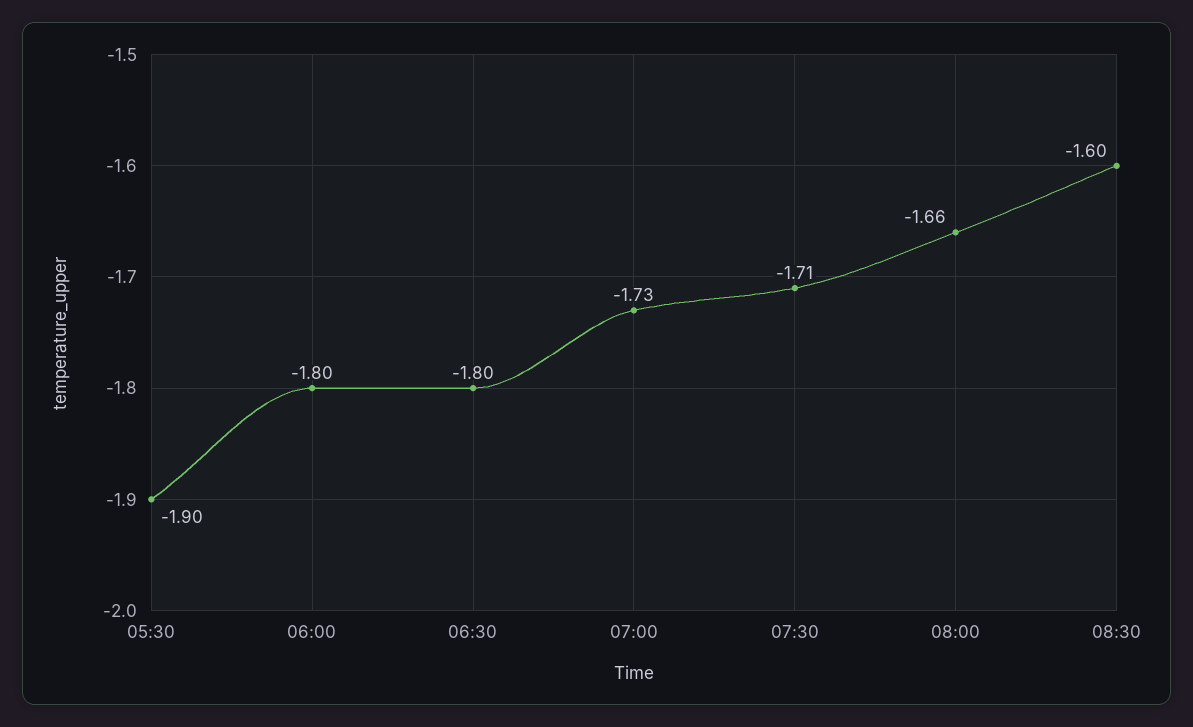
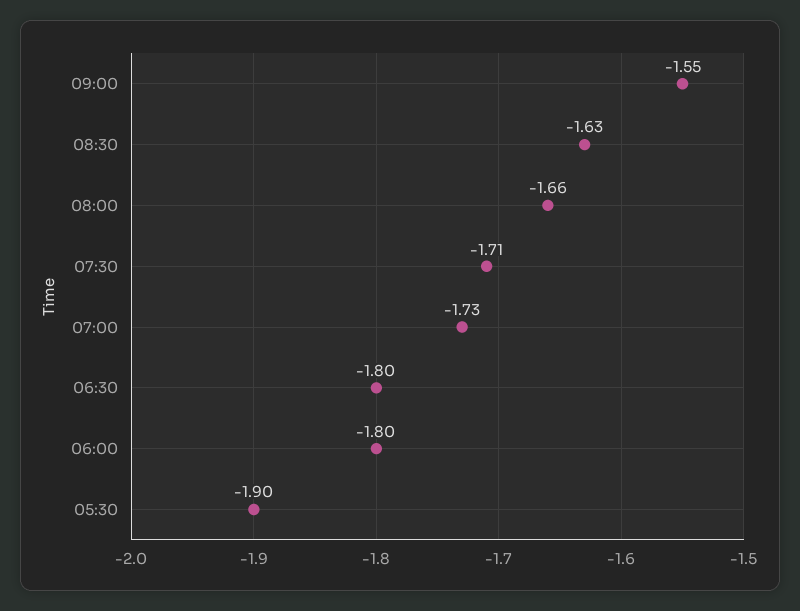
08:30: -1.6 -> -1.63
09:00: none -> -1.55

